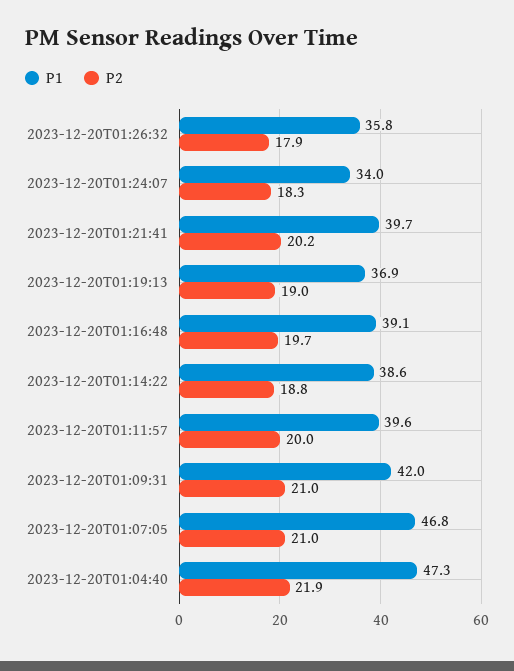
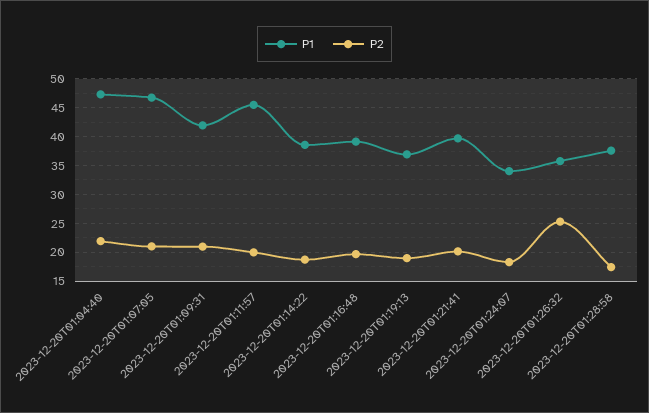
P2, 2023-12-20T01:26:32: 17.9 -> 25
P1, 2023-12-20T01:11:57: 39.6 -> 45
P1, 2023-12-20T01:28:58: none -> 37.5
P2, 2023-12-20T01:28:58: none -> 17.5

